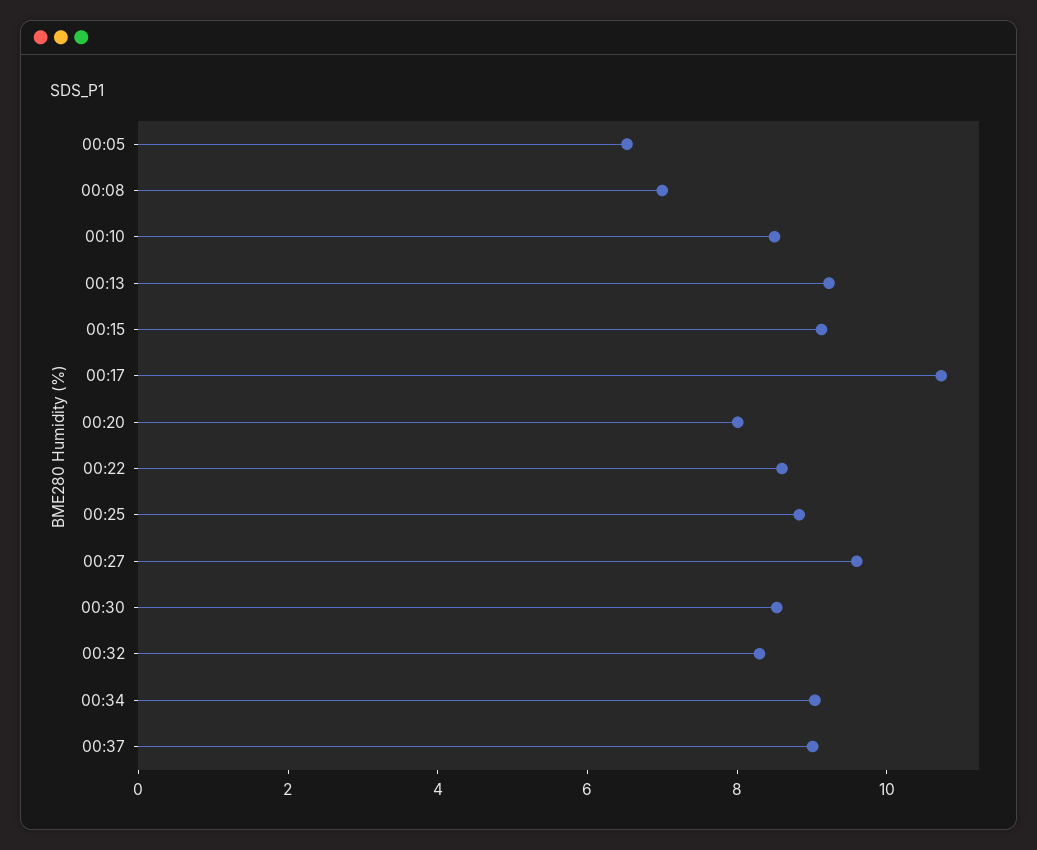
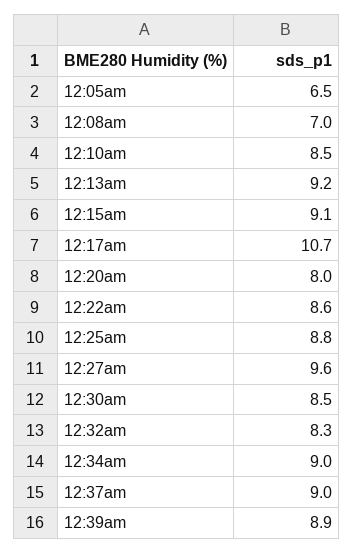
12:39am: none -> 8.9

